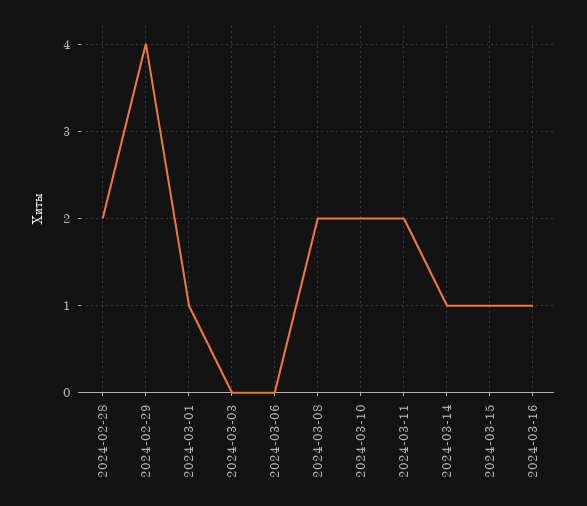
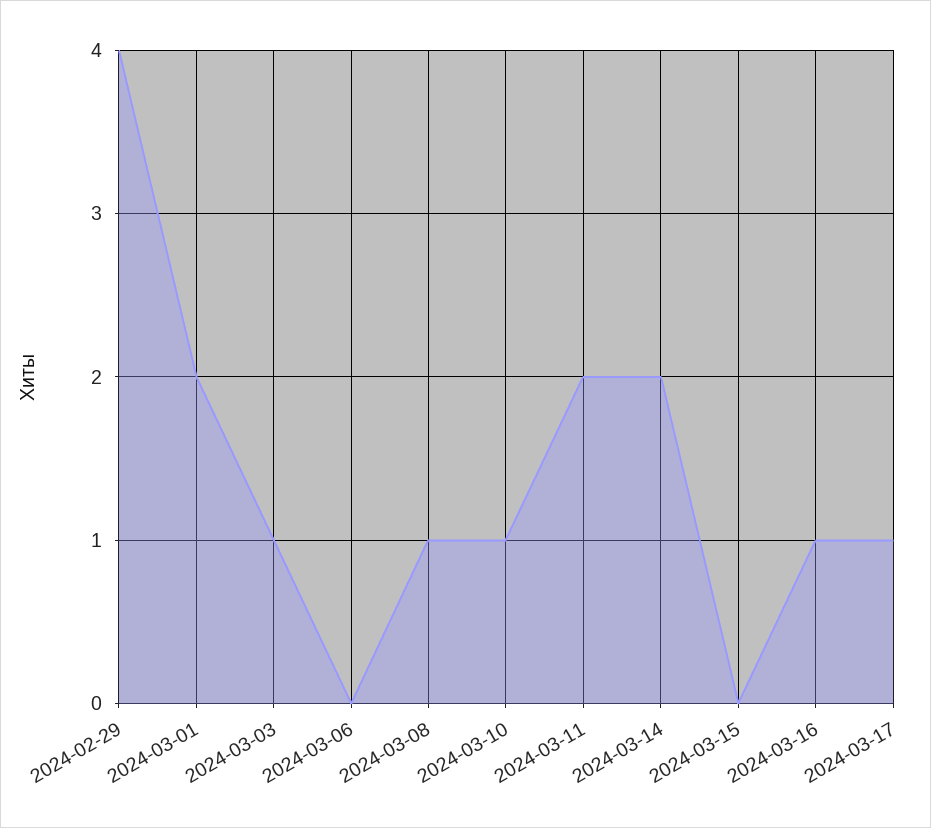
2024-02-28: 2 -> none
2024-03-01: 1 -> 2
2024-03-03: 0 -> 1
2024-03-08: 2 -> 1
2024-03-10: 2 -> 1
2024-03-14: 1 -> 2
2024-03-15: 1 -> 0
2024-03-17: none -> 1

